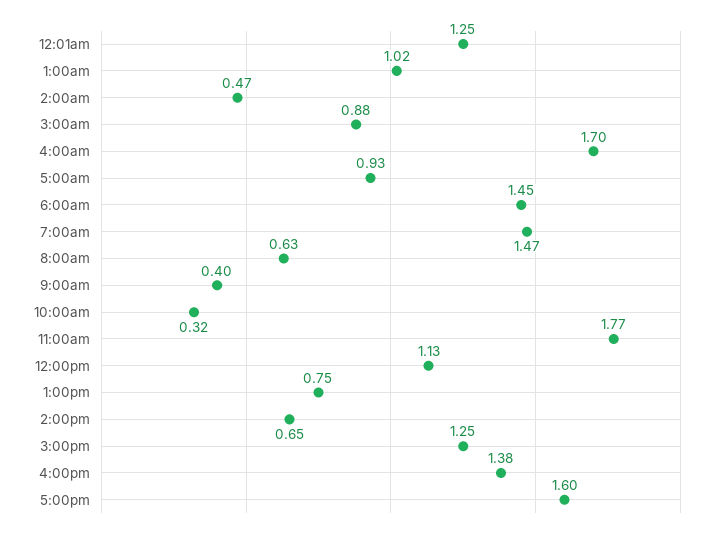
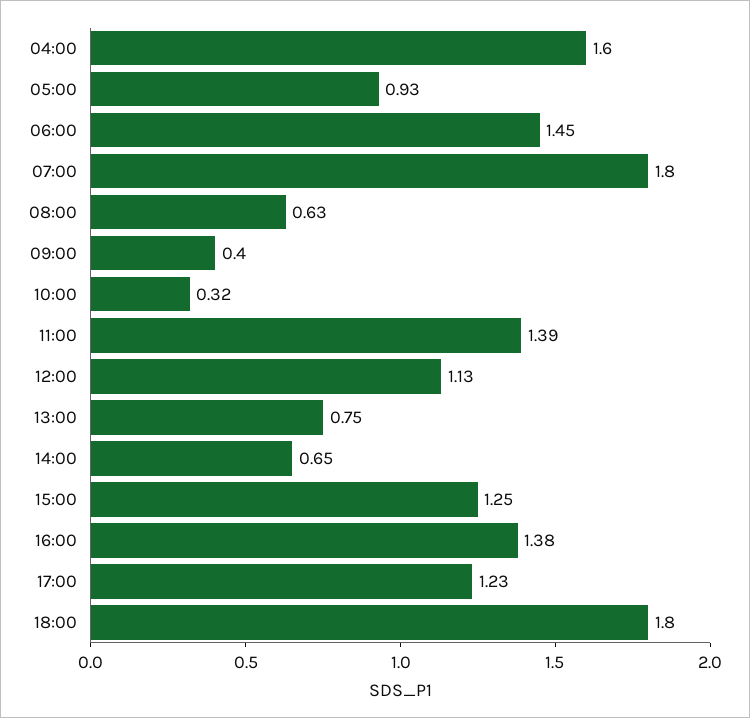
12:01am: 1.25 -> none
1:00am: 1.02 -> none
2:00am: 0.47 -> none
3:00am: 0.88 -> none
4:00am: 1.7 -> 1.6
7:00am: 1.47 -> 1.8
11:00am: 1.77 -> 1.39
5:00pm: 1.6 -> 1.23
18:00: none -> 1.8

